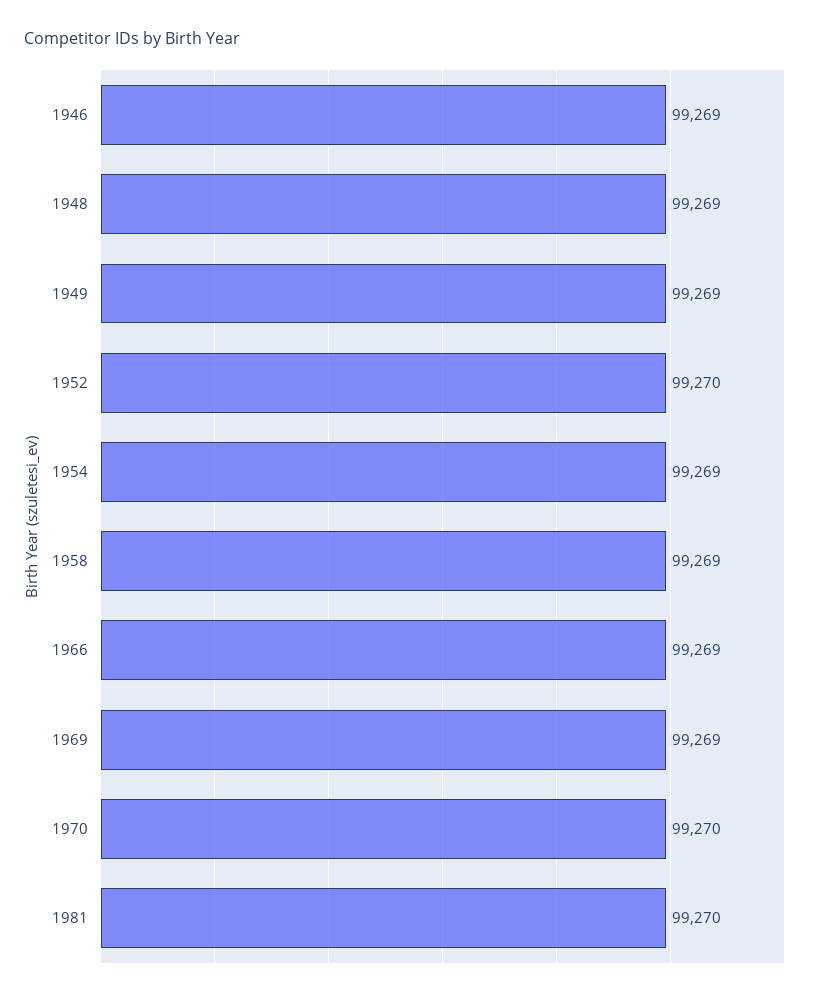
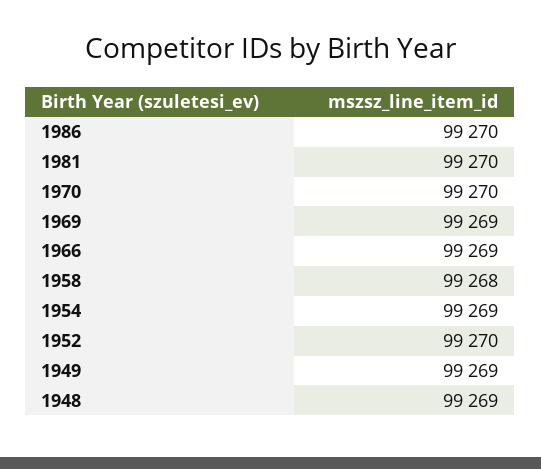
1946: 99269 -> none
1958: 99269 -> 99268
1986: none -> 99270

